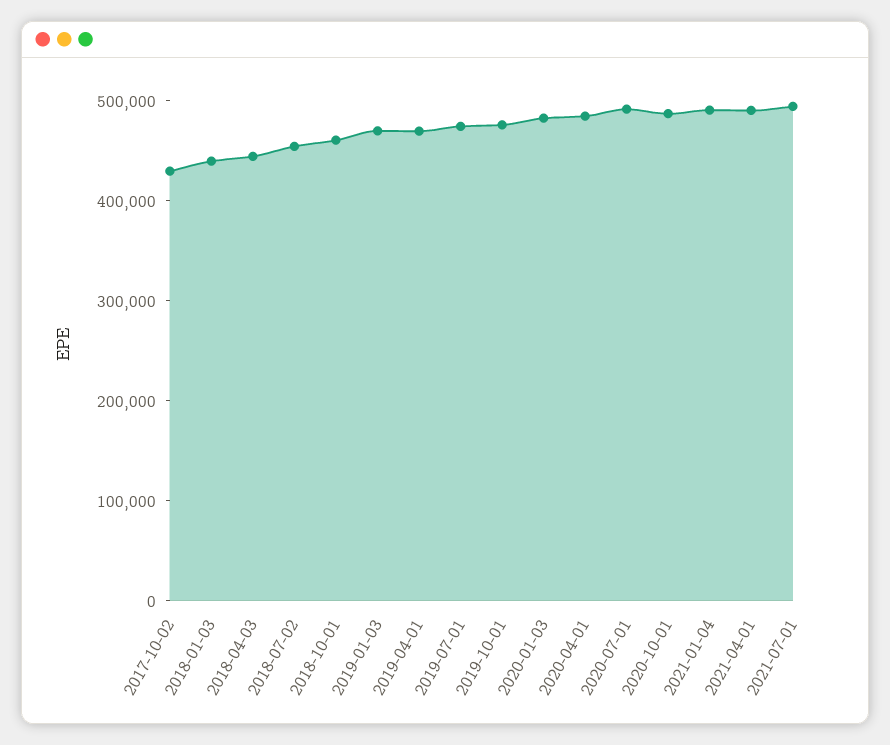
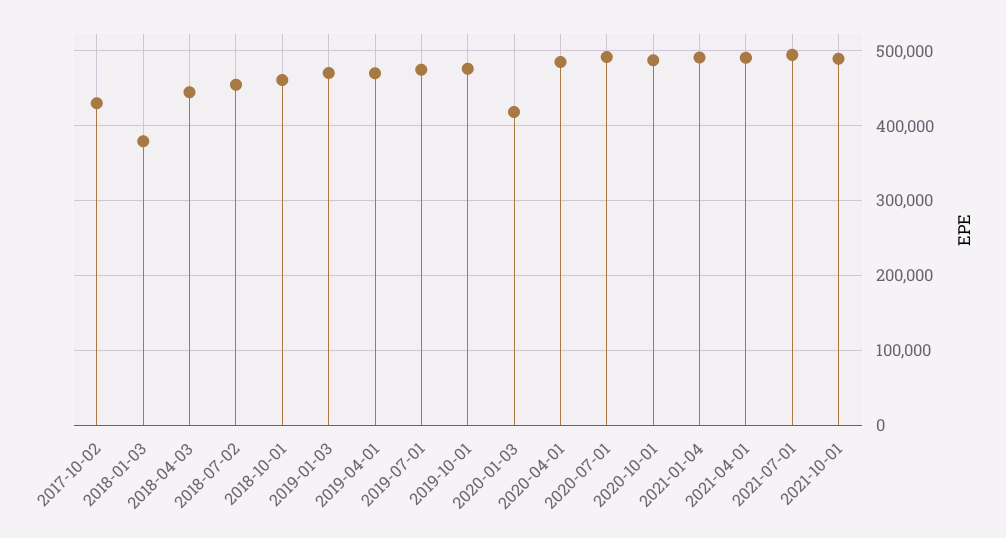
2018-01-03: 440000 -> 380000
2020-01-03: 480000 -> 420000
2021-10-01: none -> 490000

